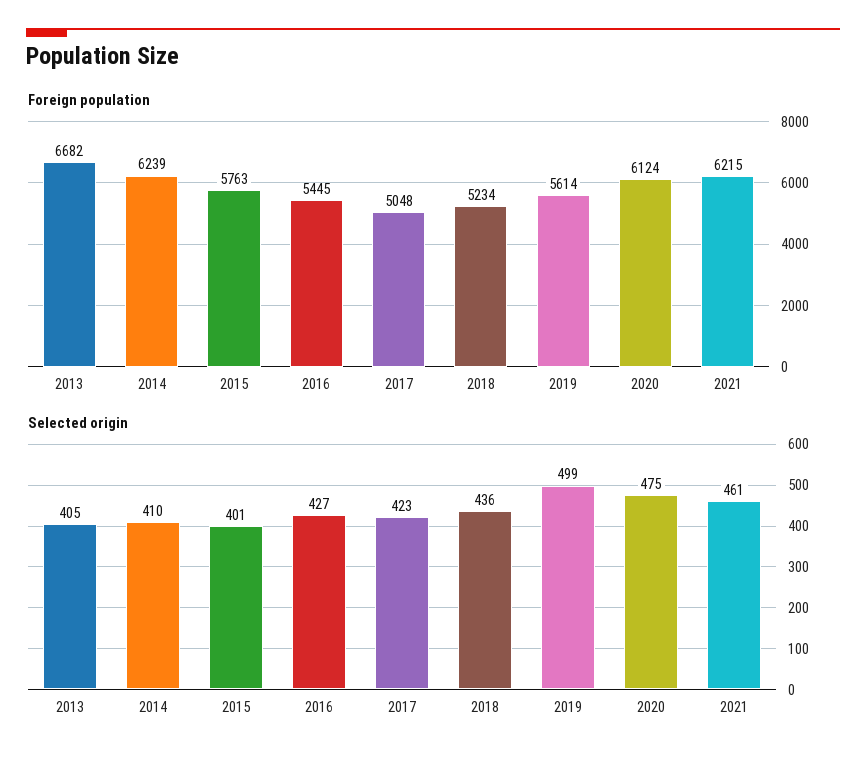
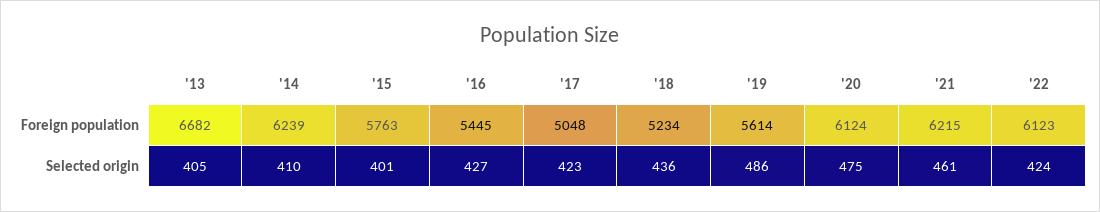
Selected origin, 2019: 499 -> 486
Foreign population, '22: none -> 6123
Selected origin, '22: none -> 424

